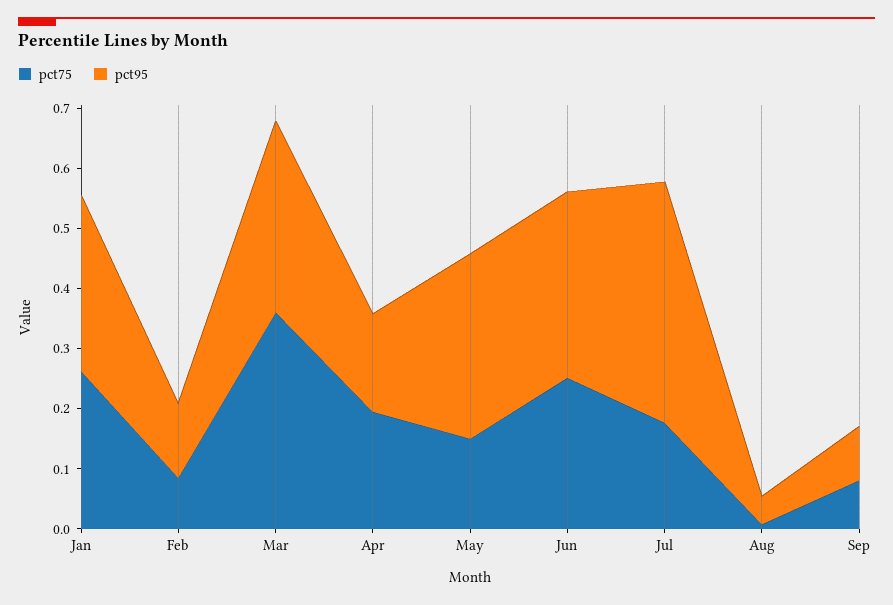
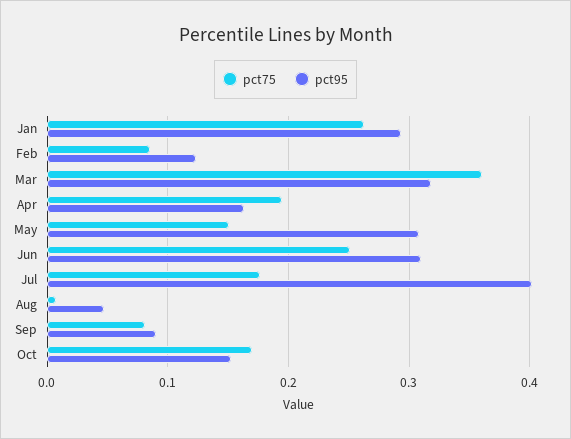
pct75, Oct: none -> 0.17
pct95, Oct: none -> 0.15

